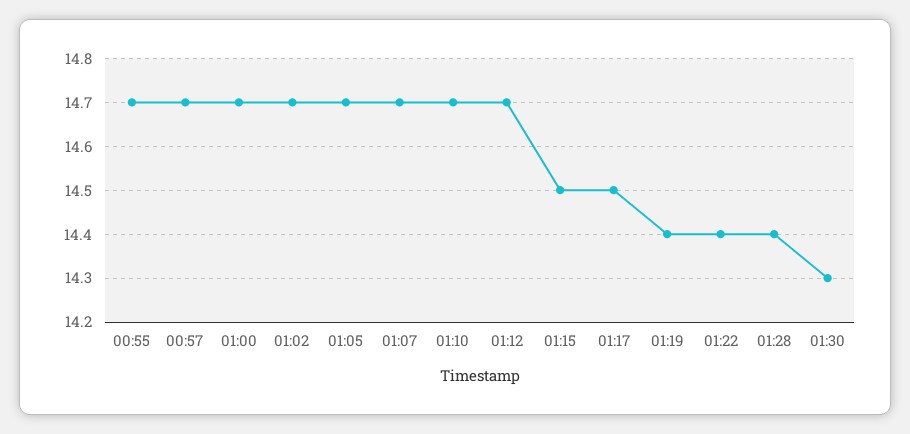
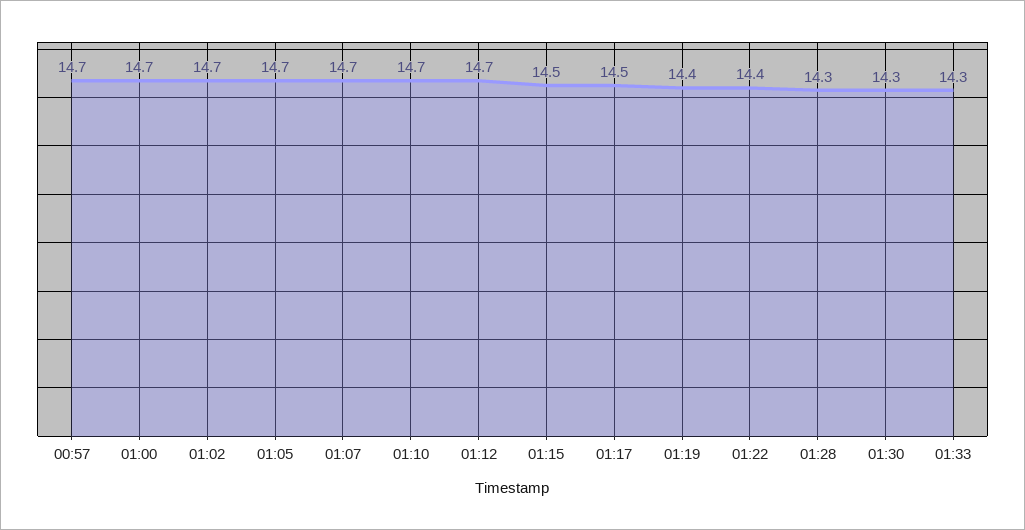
00:55: 14.7 -> none
01:28: 14.4 -> 14.3
01:33: none -> 14.3

